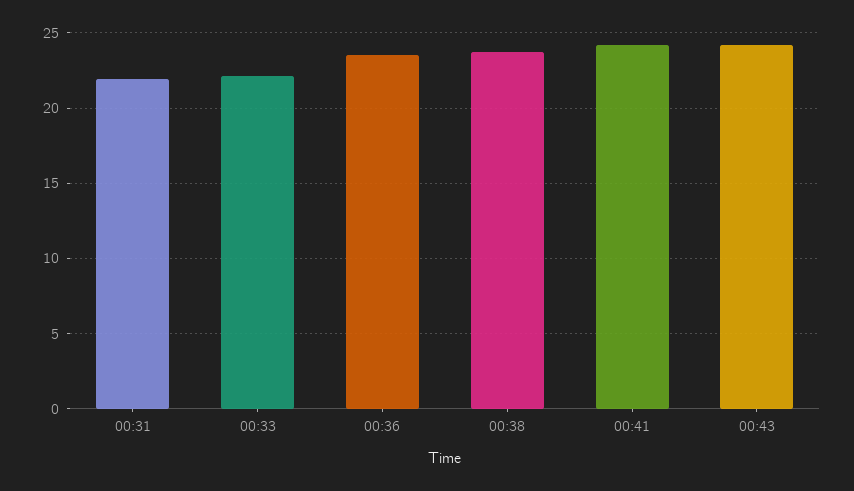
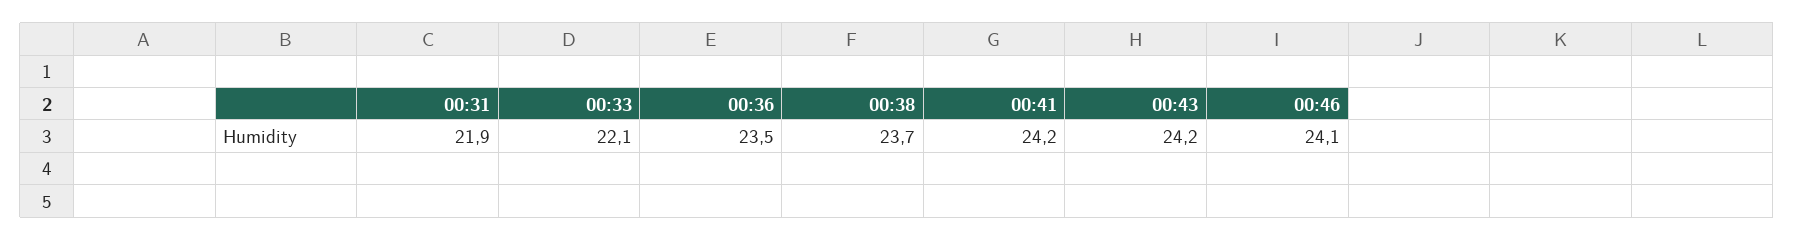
00:46: none -> 24.1

